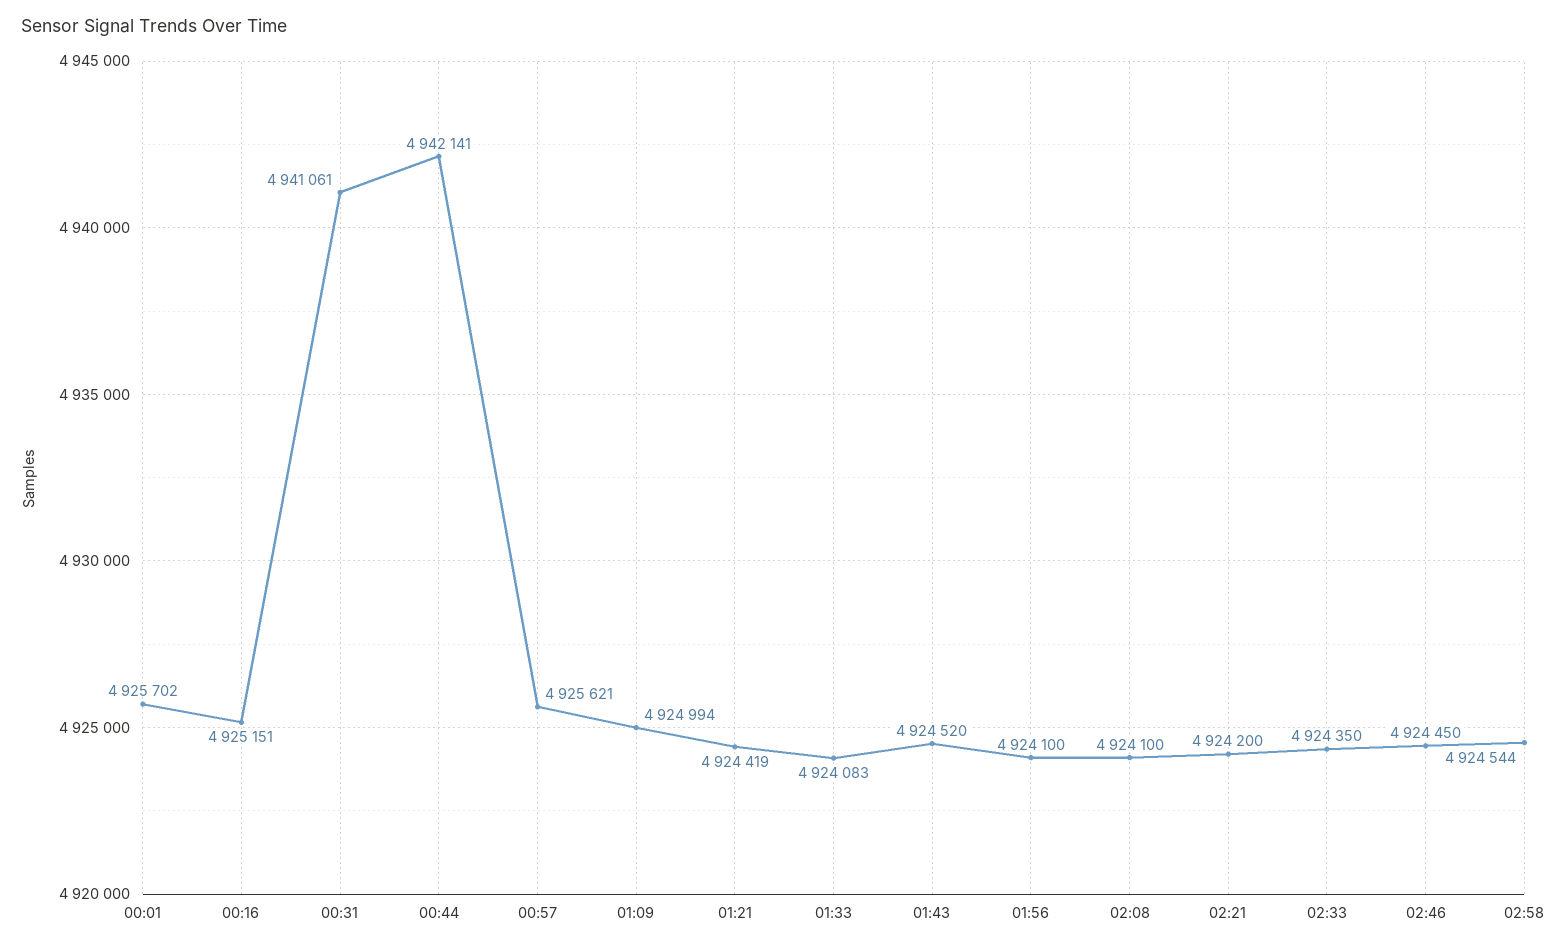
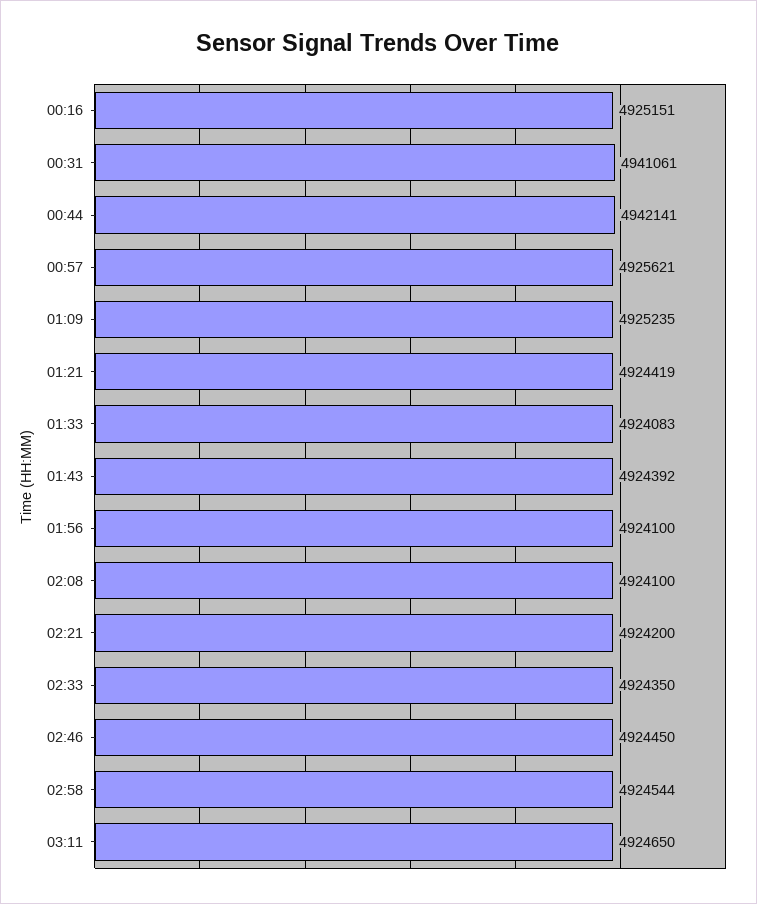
00:01: 4925702 -> none
01:09: 4924994 -> 4925235
01:43: 4924520 -> 4924392
03:11: none -> 4924650

